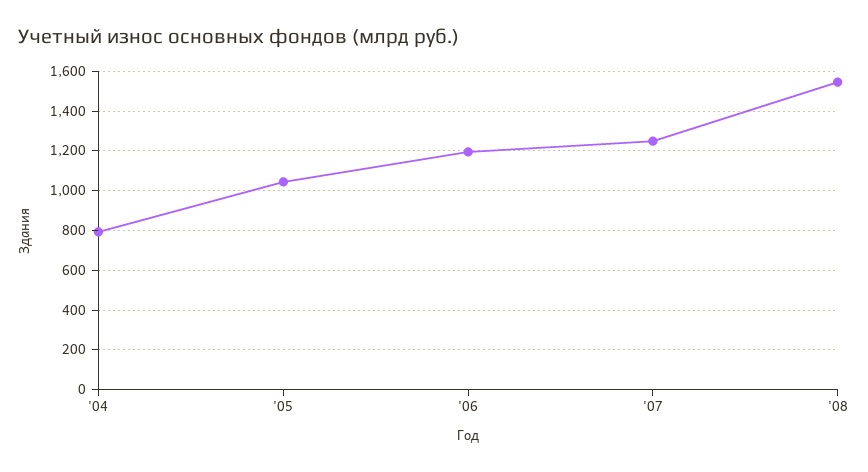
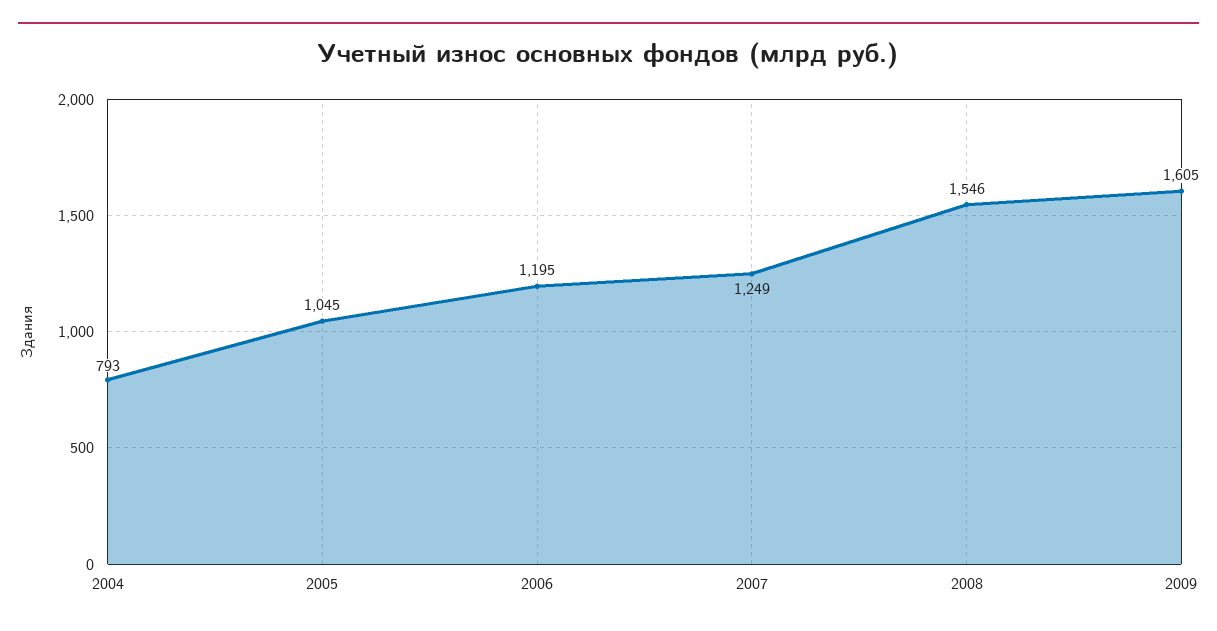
2009: none -> 1605

